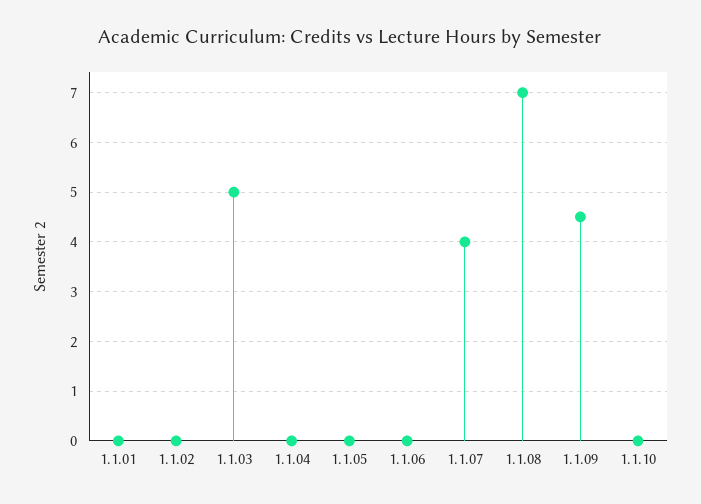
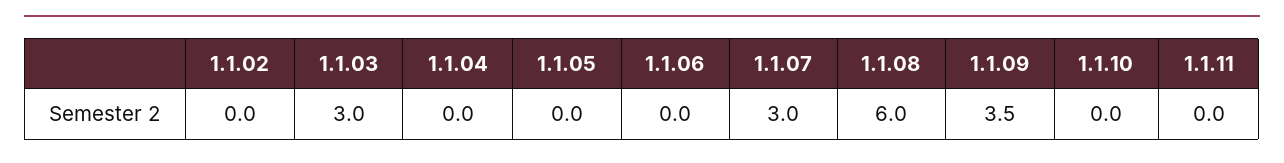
1.1.01: 0 -> none
1.1.03: 5 -> 3
1.1.07: 4 -> 3
1.1.08: 7 -> 6
1.1.09: 4.5 -> 3.5
1.1.11: none -> 0

